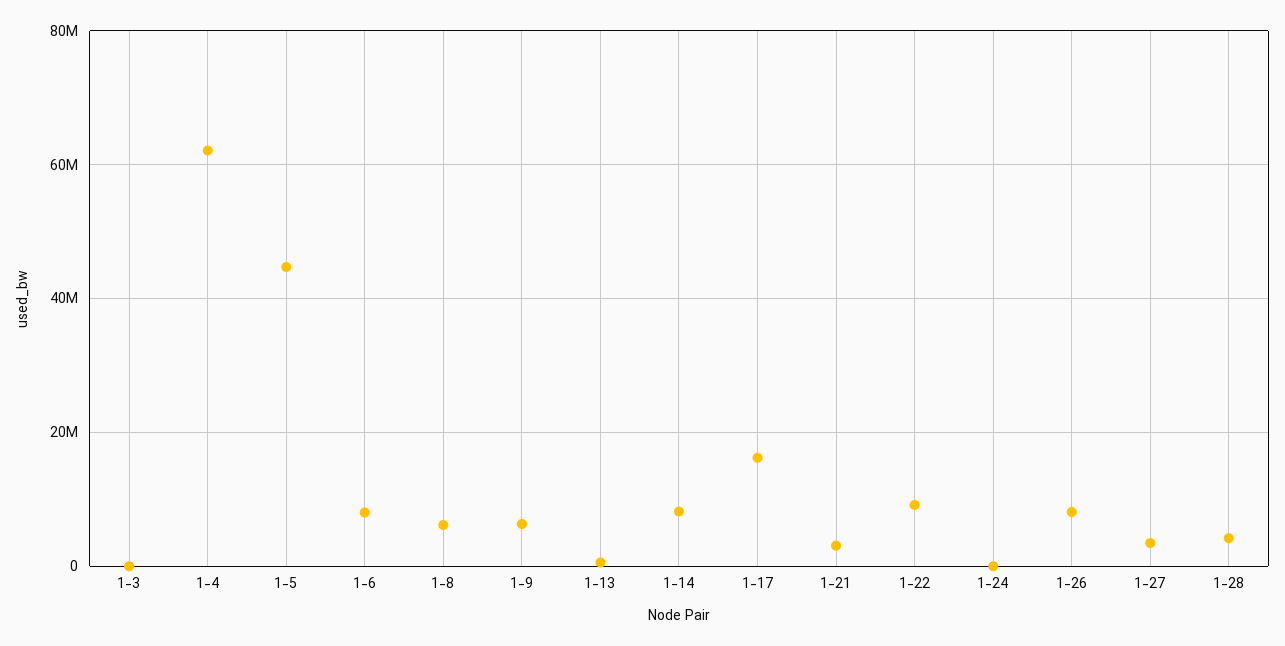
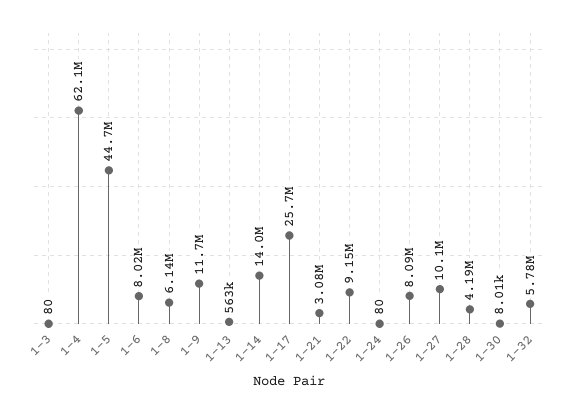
1-9: 6000000 -> 11700000
1-14: 8000000 -> 14000000
1-17: 16000000 -> 25700000
1-27: 4000000 -> 10100000
1-30: none -> 8010
1-32: none -> 5780000

